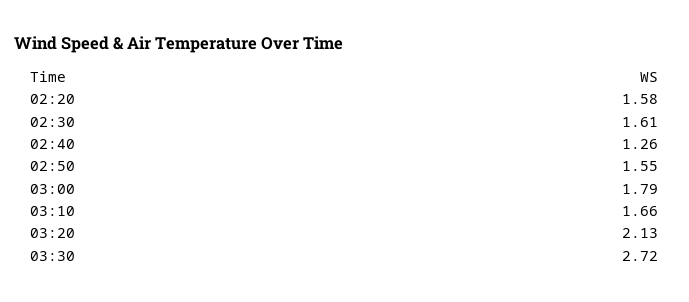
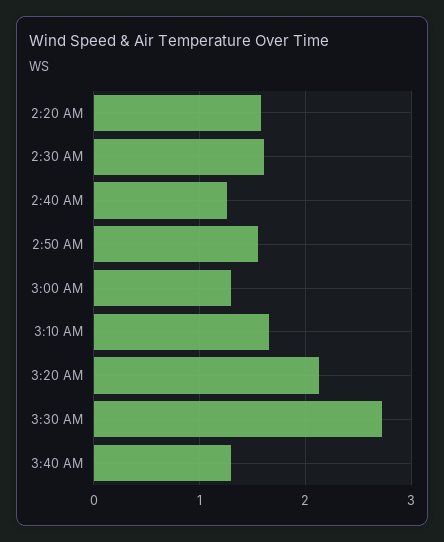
03:00: 1.79 -> 1.3
3:40 AM: none -> 1.3

